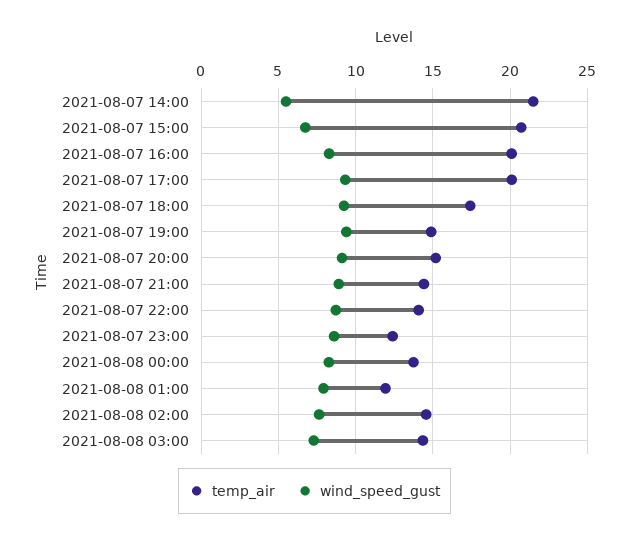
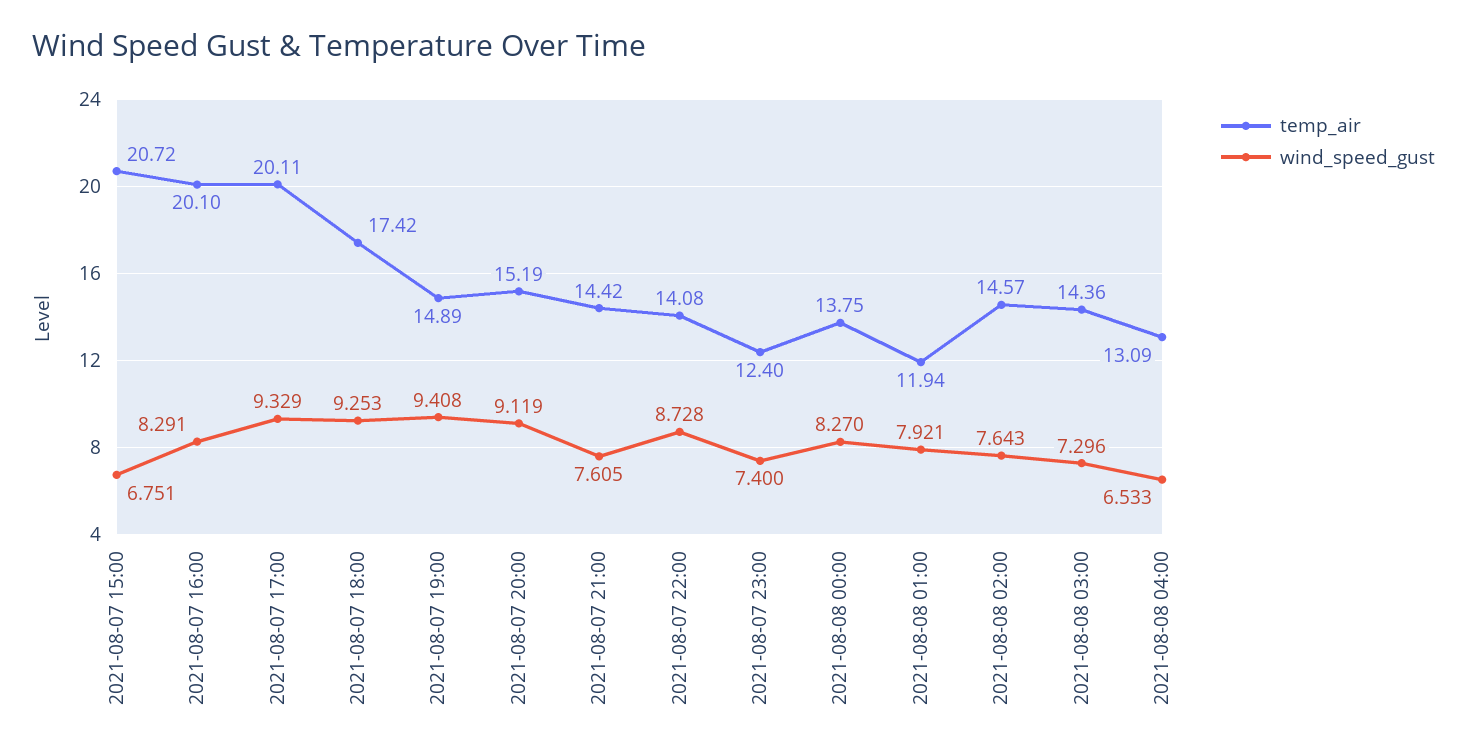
temp_air, 2021-08-07 14:00: 21.5 -> none
wind_speed_gust, 2021-08-07 14:00: 5.5 -> none
wind_speed_gust, 2021-08-07 21:00: 9 -> 7.605
wind_speed_gust, 2021-08-07 23:00: 8.5 -> 7.4
temp_air, 2021-08-08 04:00: none -> 13.09
wind_speed_gust, 2021-08-08 04:00: none -> 6.533

